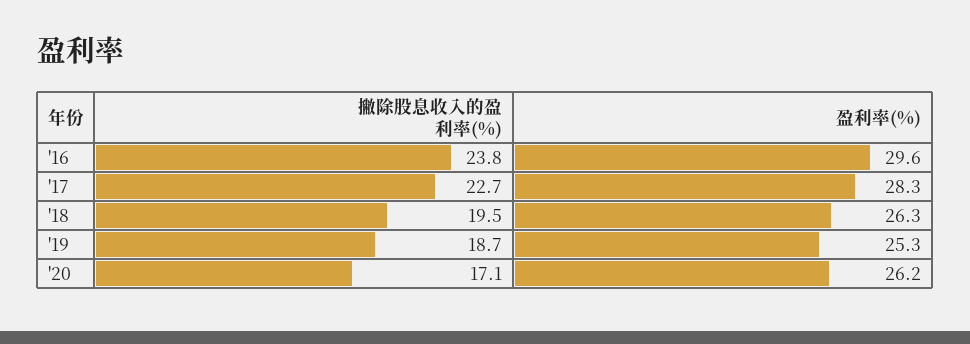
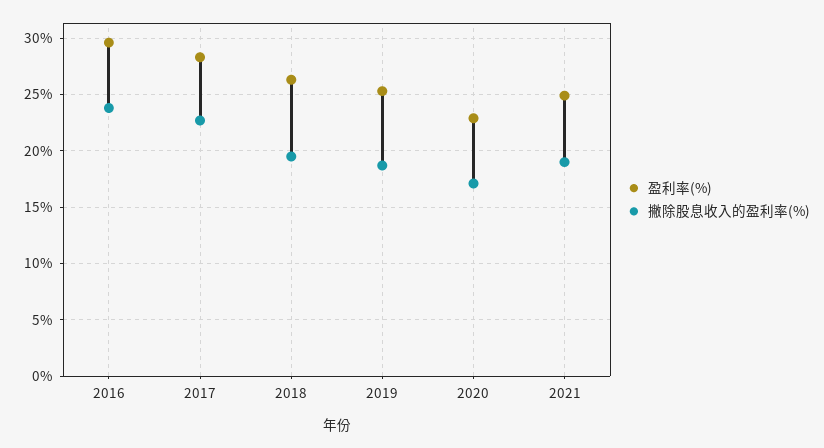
盈利率(%), '20: 26.2 -> 23
盈利率(%), 2021: none -> 25
撇除股息收入的盈利率(%), 2021: none -> 19

